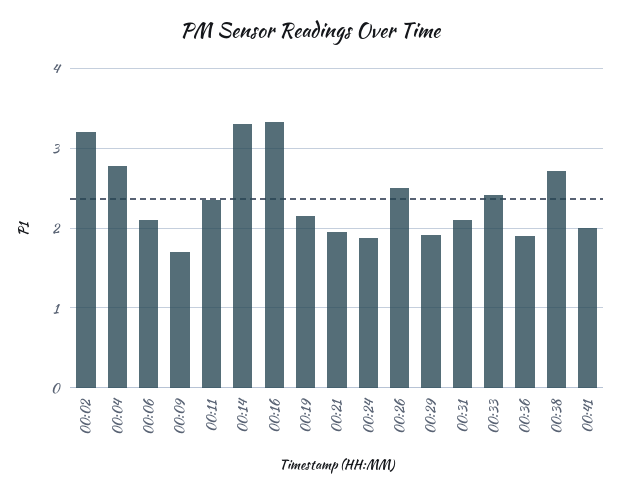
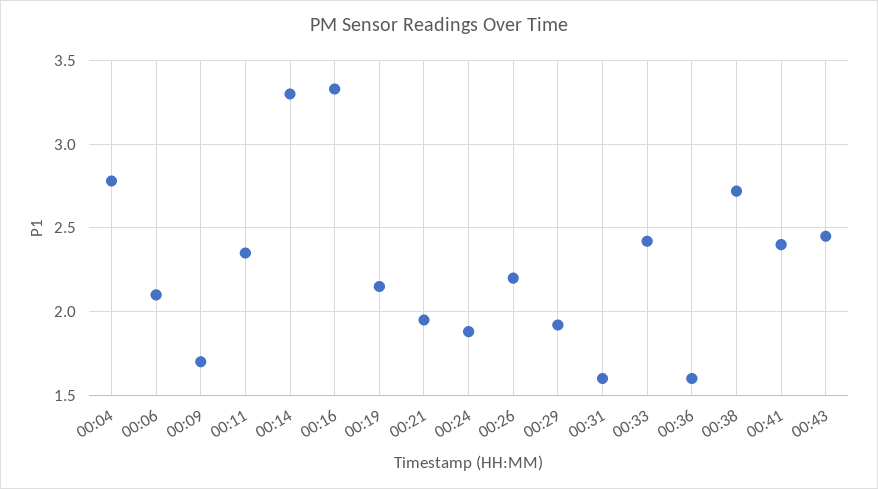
00:02: 3.2 -> none
00:26: 2.5 -> 2.2
00:31: 2.1 -> 1.6
00:36: 1.9 -> 1.6
00:41: 2 -> 2.4
00:43: none -> 2.45

